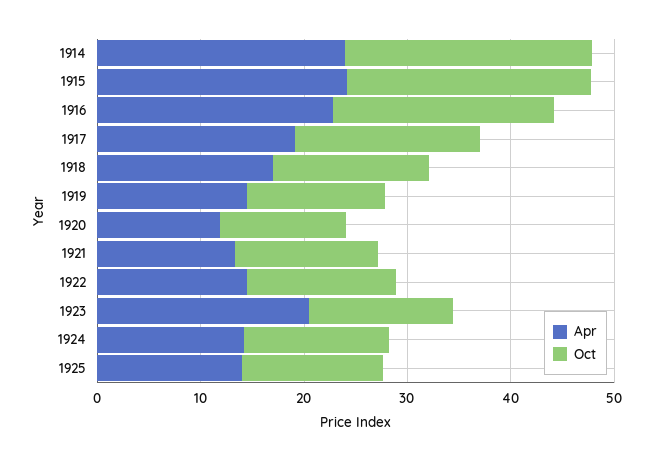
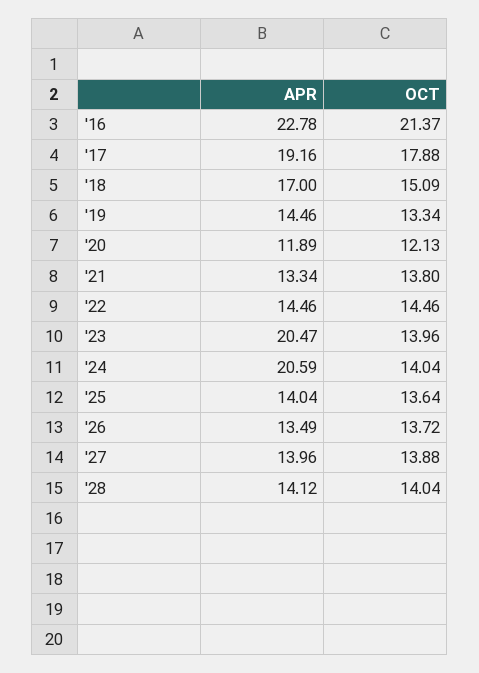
Apr, 1914: 24 -> none
Oct, 1914: 24 -> none
Apr, 1915: 24 -> none
Oct, 1915: 24 -> none
Apr, 1924: 14 -> 20.59
Apr, '26: none -> 13.49
Oct, '26: none -> 13.72
Apr, '27: none -> 13.96
Oct, '27: none -> 13.88
Apr, '28: none -> 14.12
Oct, '28: none -> 14.04

